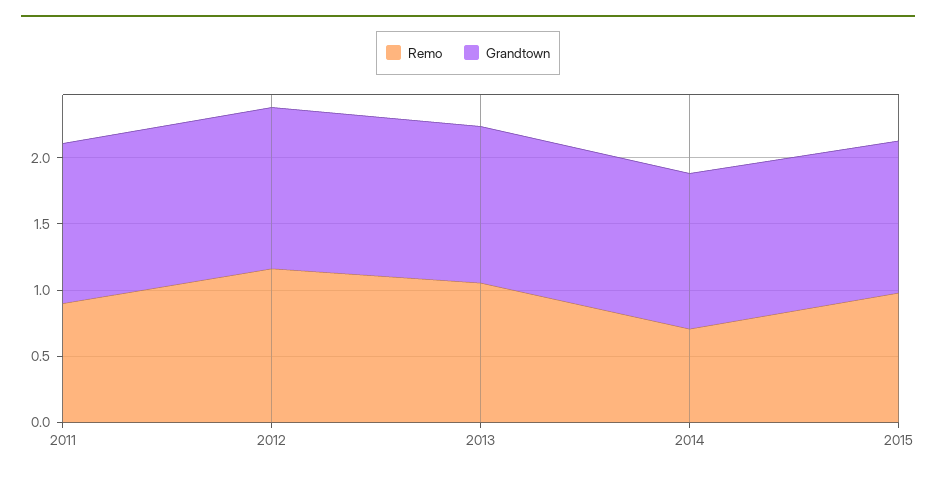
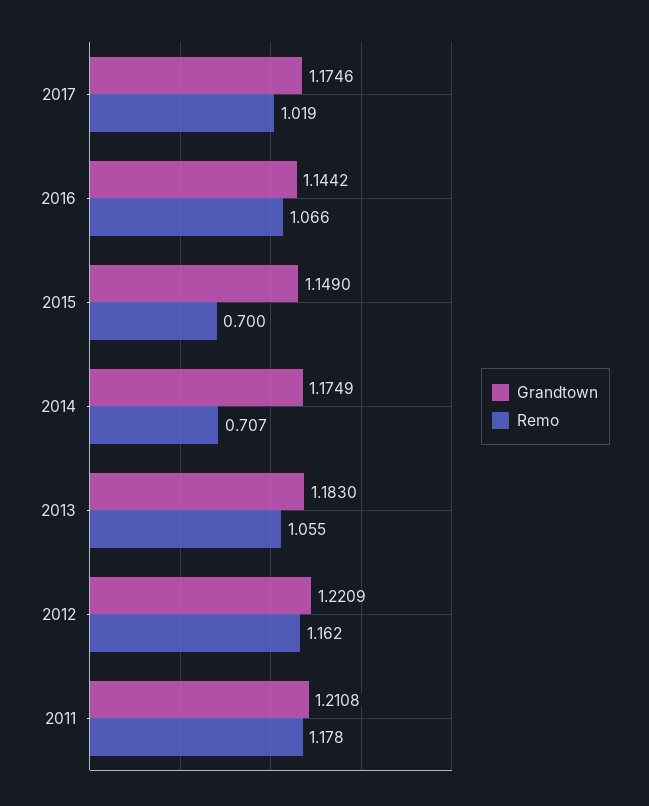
Remo, 2011: 0.9 -> 1.178
Remo, 2015: 1 -> 0.7
Grandtown, 2017: none -> 1.1746
Remo, 2017: none -> 1.019
Grandtown, 2016: none -> 1.1442
Remo, 2016: none -> 1.066

